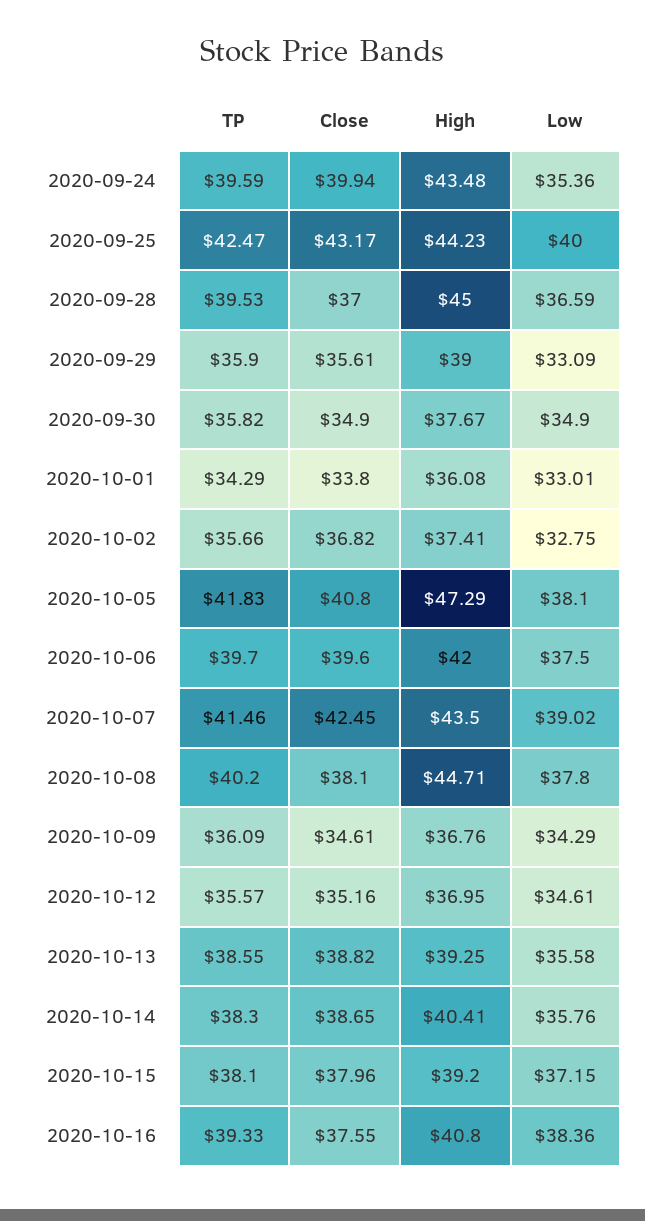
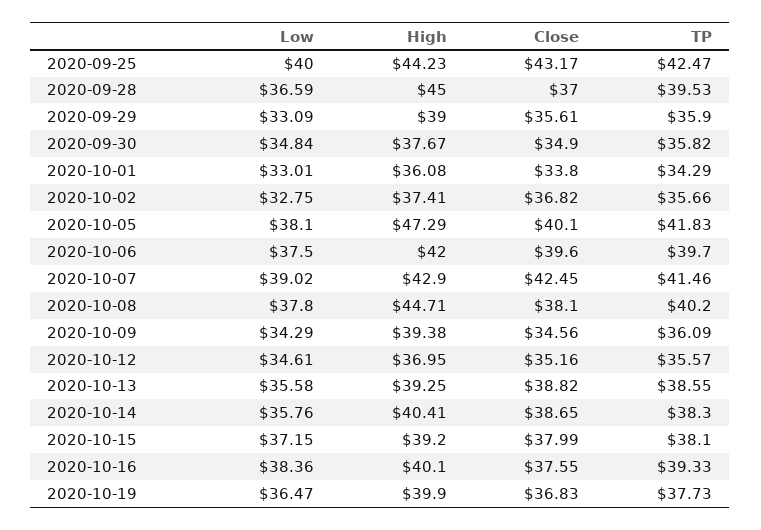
TP, 2020-09-24: 39.59 -> none
Close, 2020-09-24: 39.94 -> none
High, 2020-09-24: 43.48 -> none
Low, 2020-09-24: 35.36 -> none
Low, 2020-09-30: 34.9 -> 34.84
Close, 2020-10-05: 40.8 -> 40.1
High, 2020-10-07: 43.5 -> 42.9
Close, 2020-10-09: 34.61 -> 34.56
High, 2020-10-09: 36.76 -> 39.38
Close, 2020-10-15: 37.96 -> 37.99
High, 2020-10-16: 40.8 -> 40.1
Low, 2020-10-19: none -> 36.47
High, 2020-10-19: none -> 39.9
Close, 2020-10-19: none -> 36.83
TP, 2020-10-19: none -> 37.73

